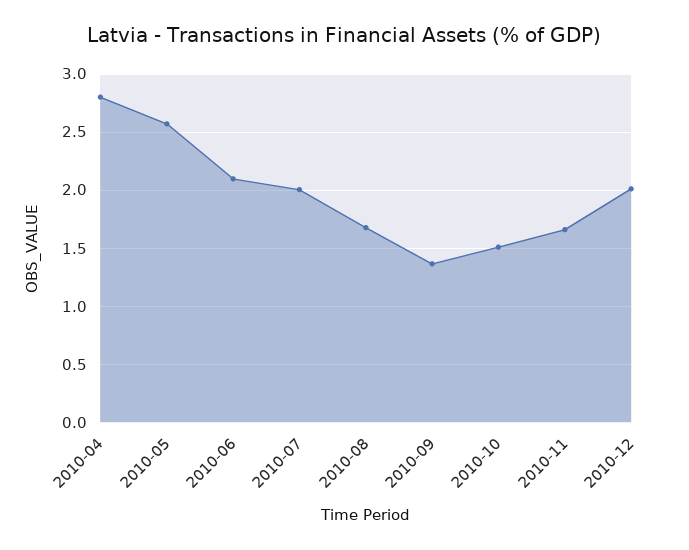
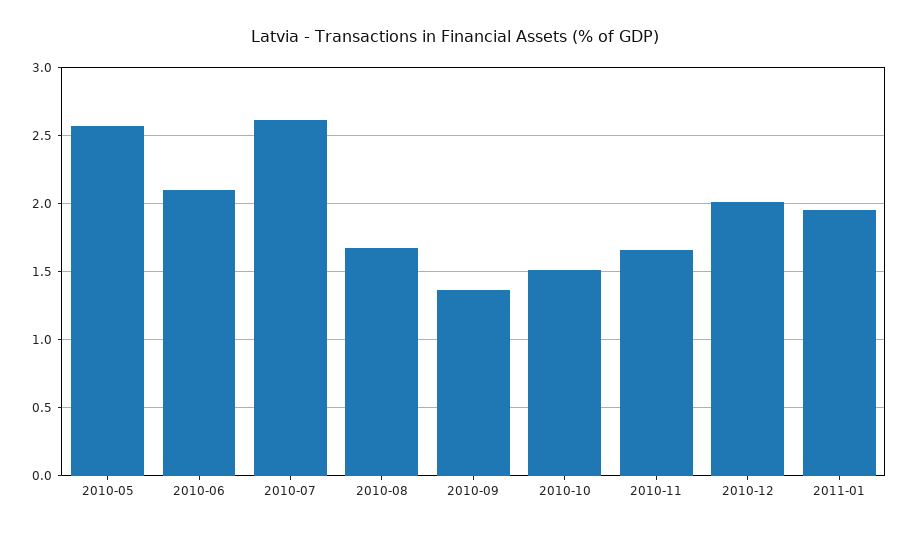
2010-04: 2.8 -> none
2010-07: 2 -> 2.6
2011-01: none -> 1.95

